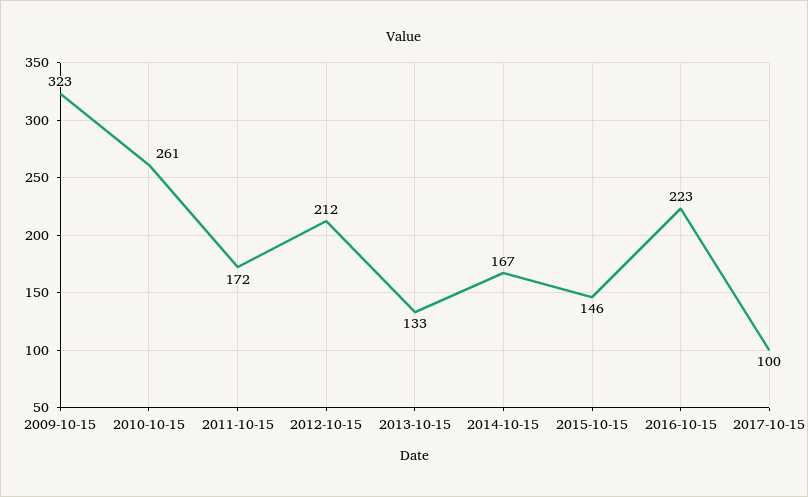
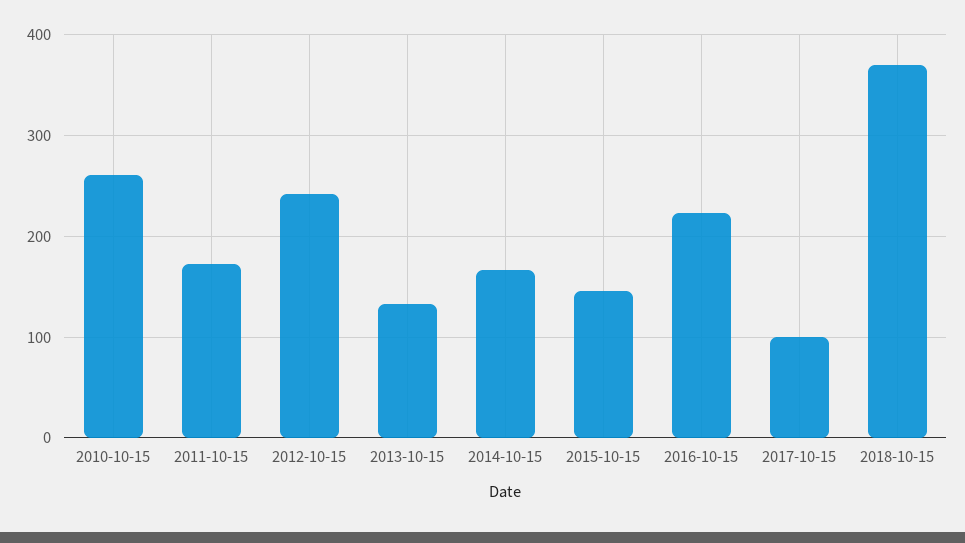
2009-10-15: 323 -> none
2012-10-15: 212 -> 240
2018-10-15: none -> 370

